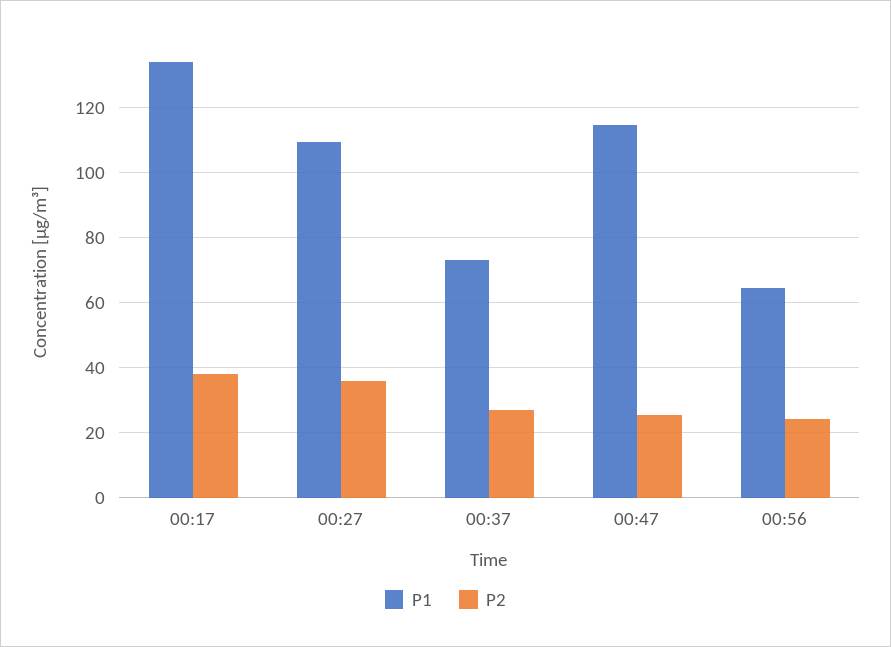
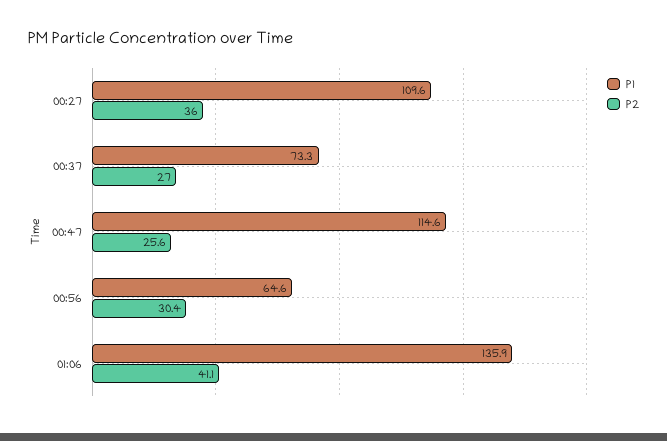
P1, 00:17: 134 -> none
P2, 00:17: 38 -> none
P2, 00:56: 24 -> 30.4
P1, 01:06: none -> 135.9
P2, 01:06: none -> 41.1

